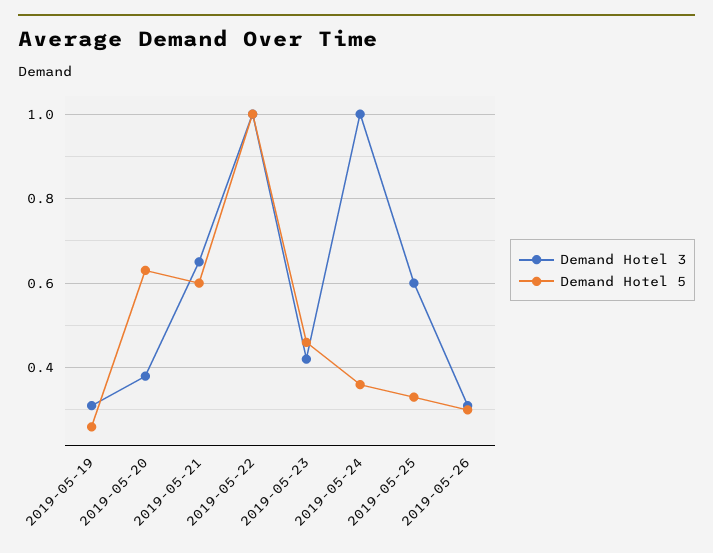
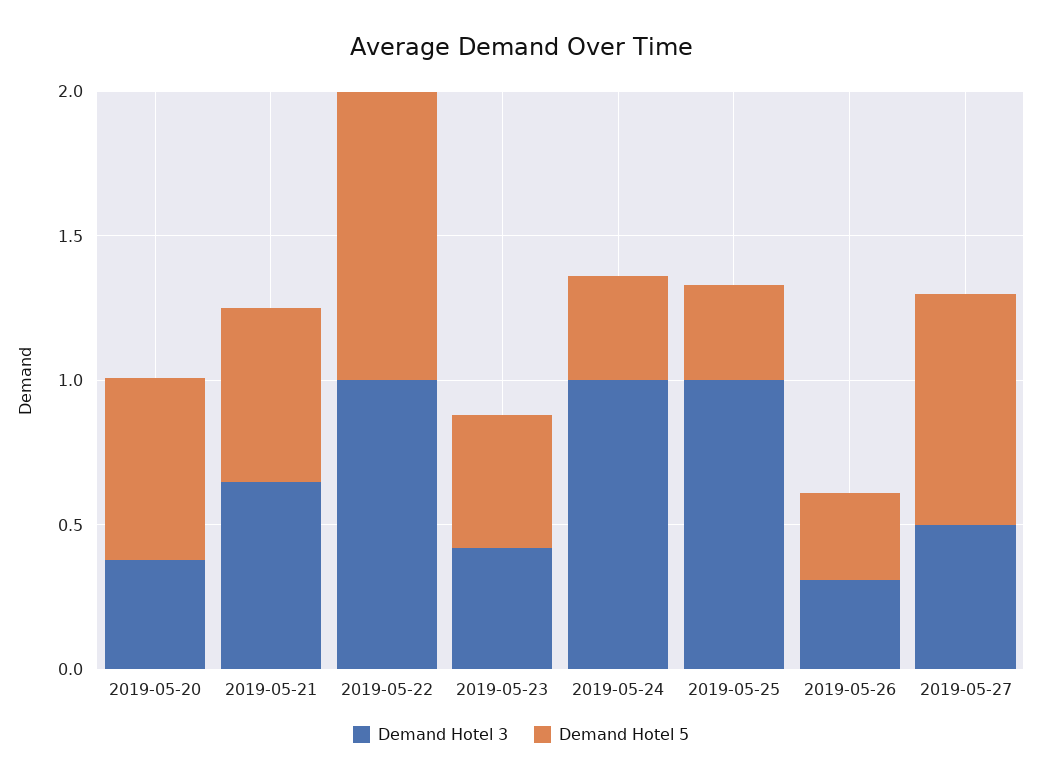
Demand Hotel 3, 2019-05-19: 0.3 -> none
Demand Hotel 5, 2019-05-19: 0.25 -> none
Demand Hotel 3, 2019-05-25: 0.6 -> 1
Demand Hotel 3, 2019-05-27: none -> 0.5
Demand Hotel 5, 2019-05-27: none -> 0.8

